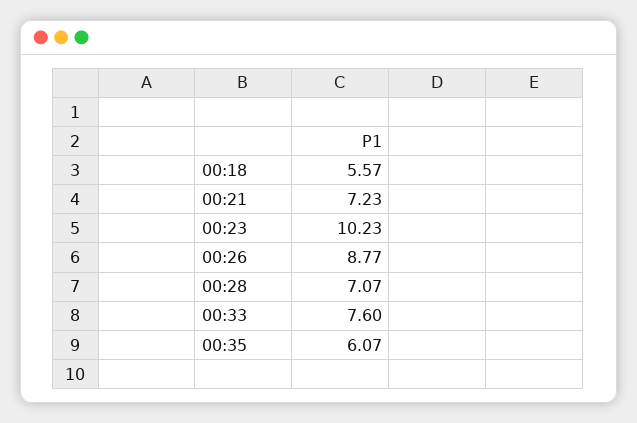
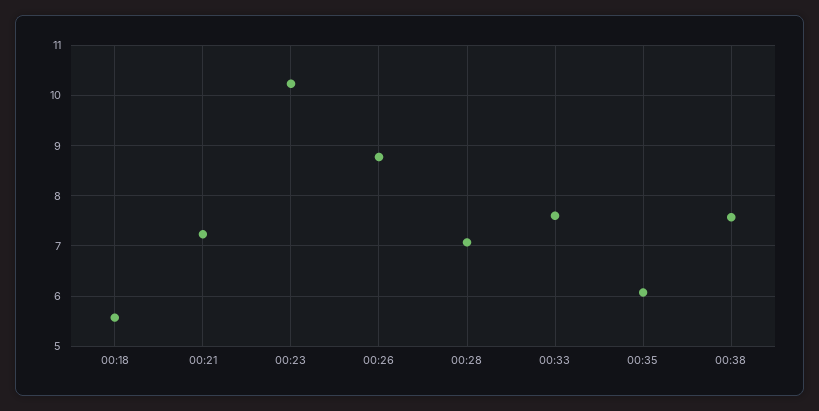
00:38: none -> 7.6

